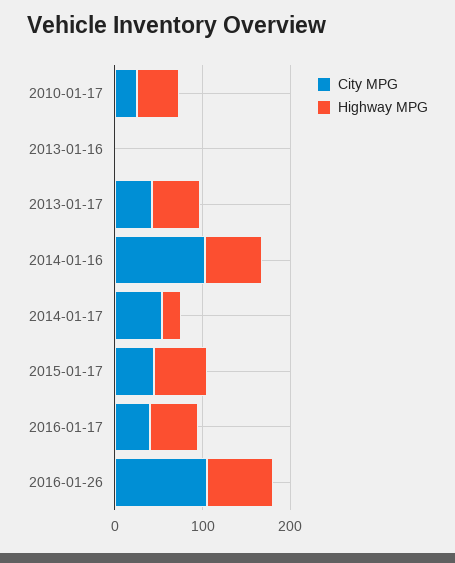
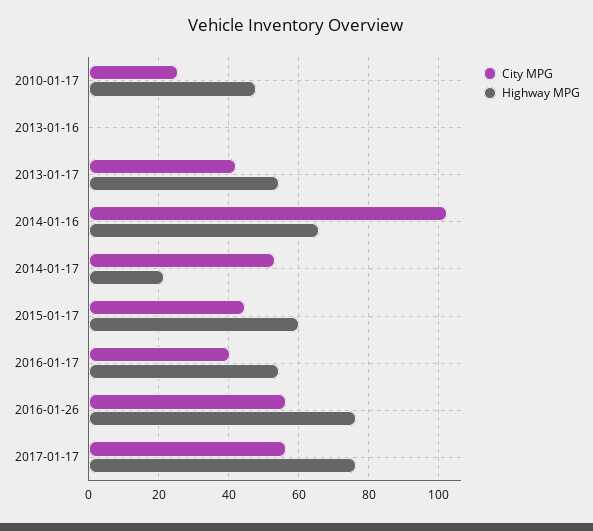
City MPG, 2016-01-26: 100 -> 56
City MPG, 2017-01-17: none -> 56
Highway MPG, 2017-01-17: none -> 76

